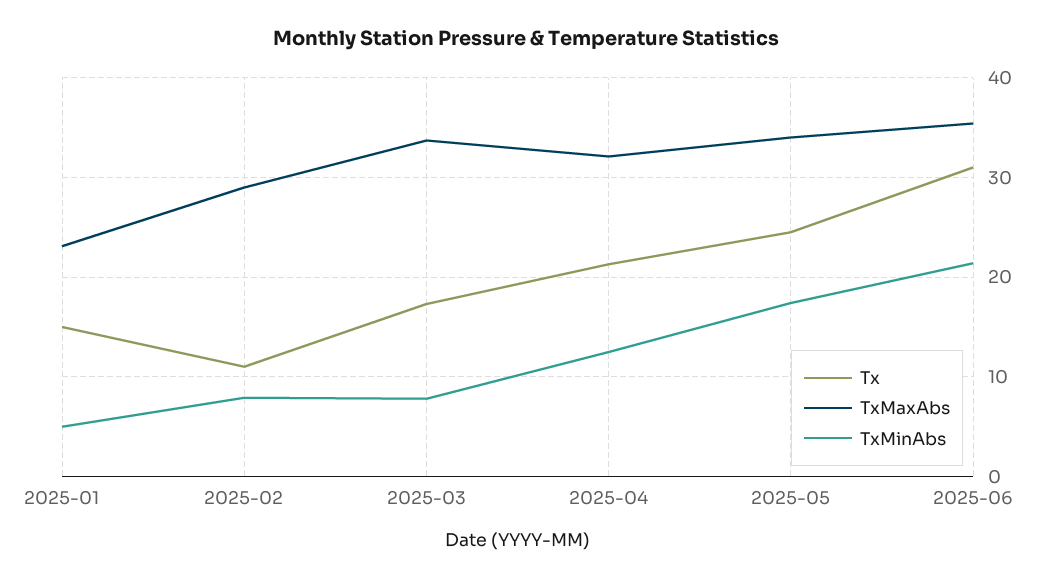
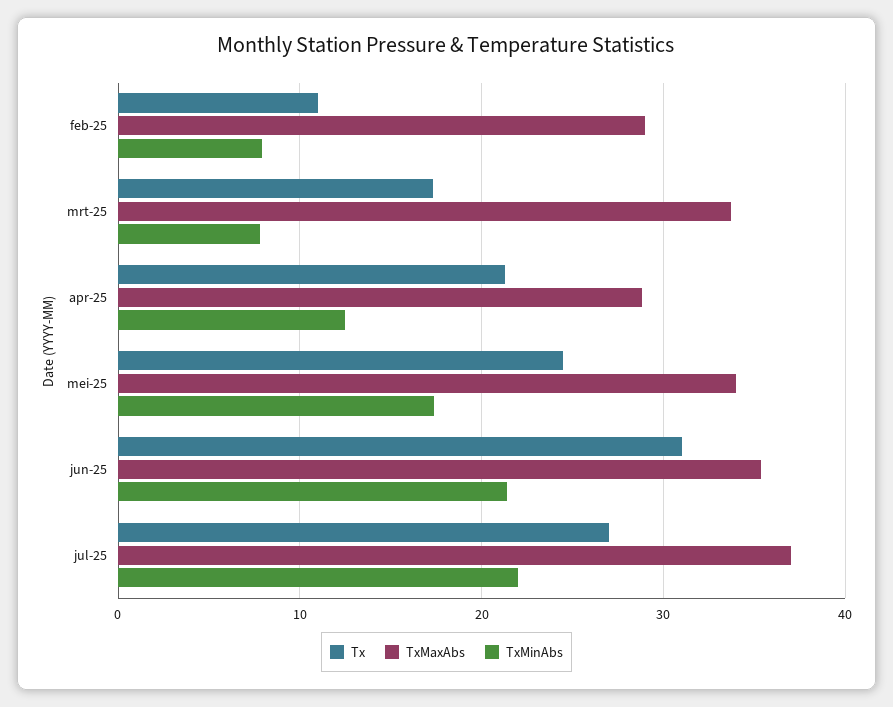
Tx, 2025-01: 15 -> none
TxMaxAbs, 2025-01: 23 -> none
TxMinAbs, 2025-01: 5 -> none
TxMaxAbs, 2025-04: 32 -> 29
Tx, jul-25: none -> 27
TxMaxAbs, jul-25: none -> 37
TxMinAbs, jul-25: none -> 22

